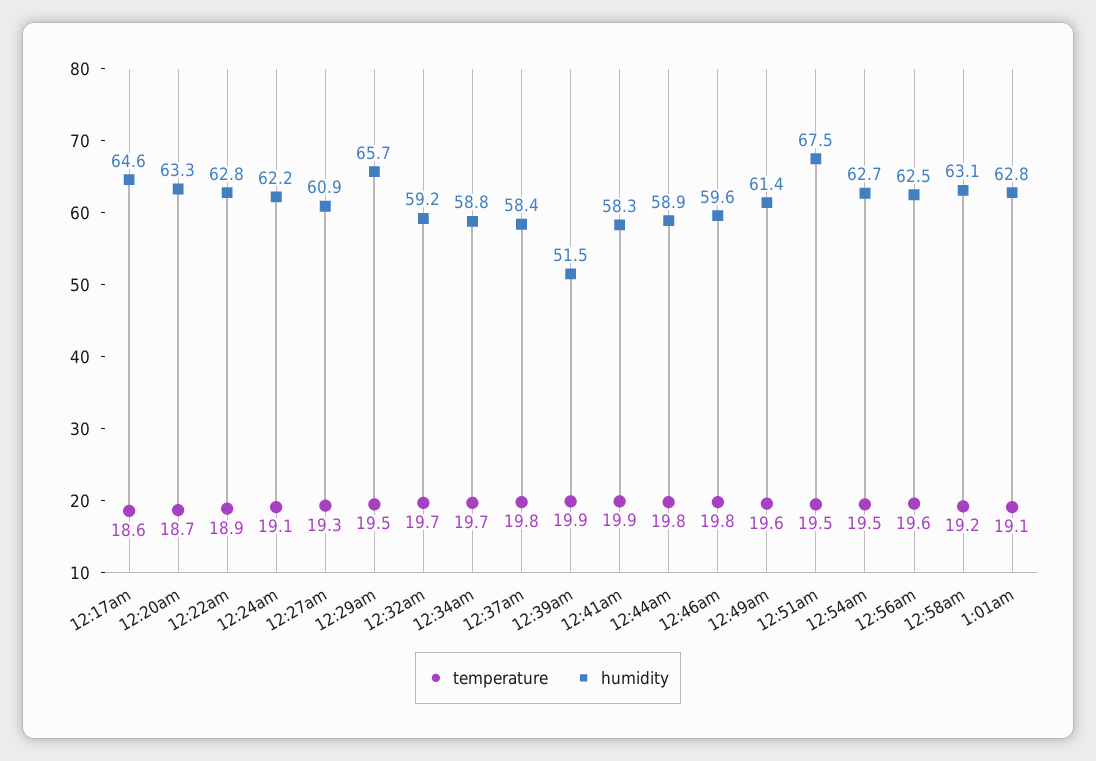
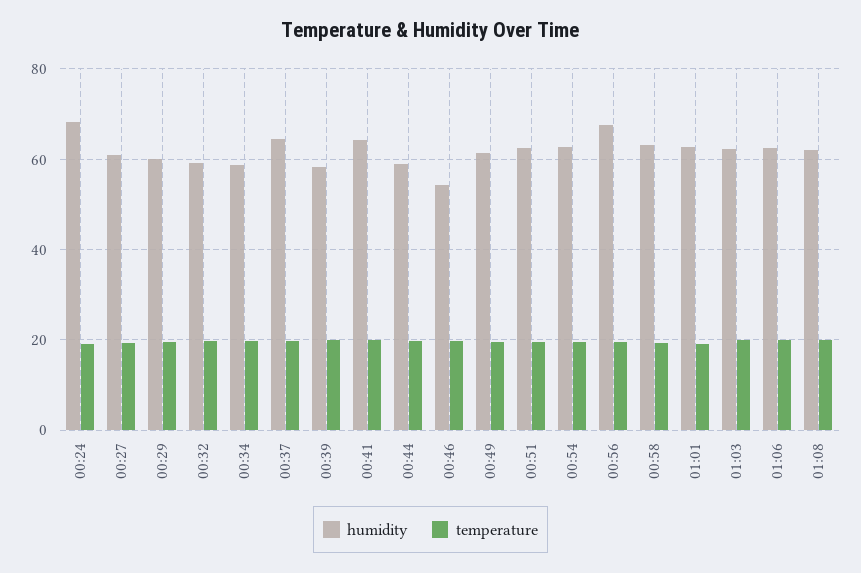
temperature, 12:17am: 18.6 -> none
humidity, 12:17am: 64.6 -> none
temperature, 12:20am: 18.7 -> none
humidity, 12:20am: 63.3 -> none
temperature, 12:22am: 18.9 -> none
humidity, 12:22am: 62.8 -> none
humidity, 12:24am: 62.2 -> 68
humidity, 12:29am: 65.7 -> 60
humidity, 12:37am: 58.4 -> 64
humidity, 12:39am: 51.5 -> 58
humidity, 12:41am: 58.3 -> 64
humidity, 12:46am: 59.6 -> 54
humidity, 12:51am: 67.5 -> 62
humidity, 12:56am: 62.5 -> 68
humidity, 01:03: none -> 62
temperature, 01:03: none -> 20
humidity, 01:06: none -> 62
temperature, 01:06: none -> 20
humidity, 01:08: none -> 62
temperature, 01:08: none -> 20

